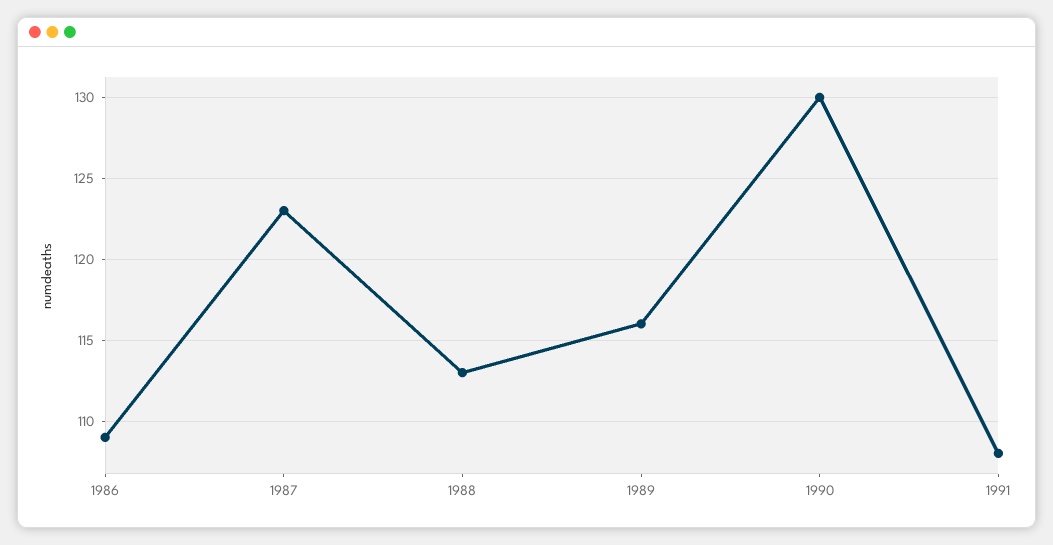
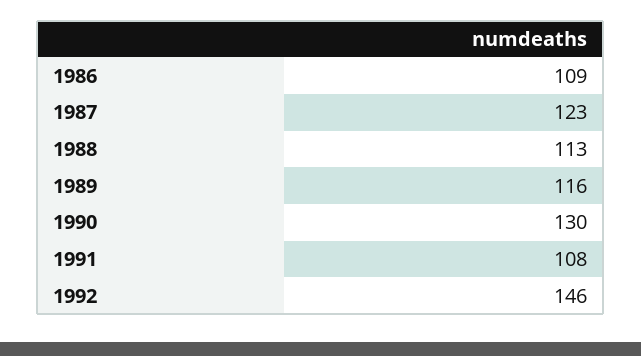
1992: none -> 146

